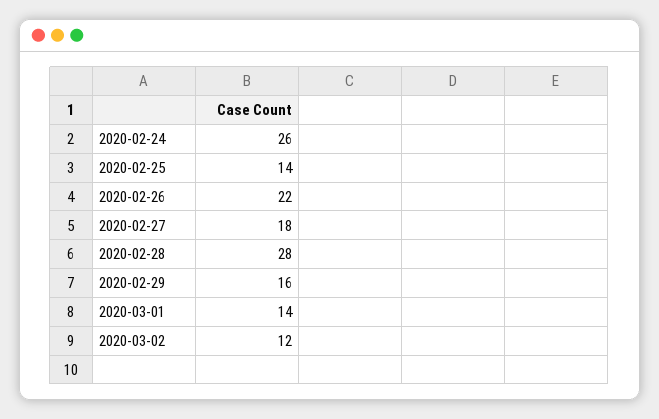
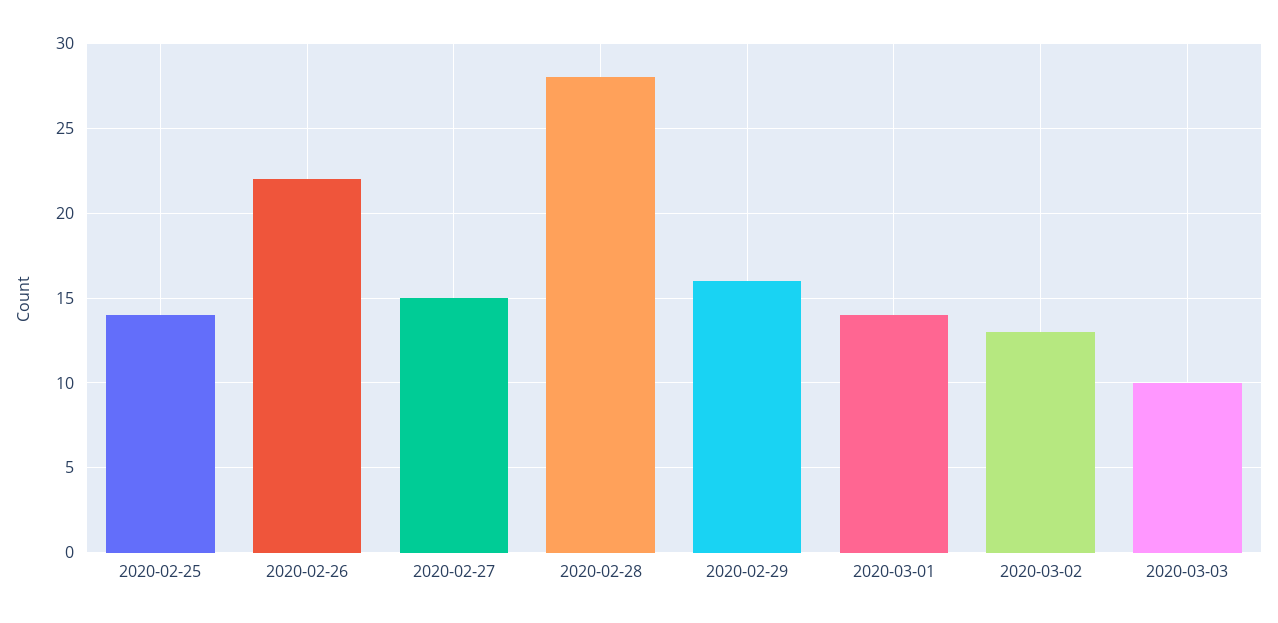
2020-02-24: 26 -> none
2020-02-27: 18 -> 15
2020-03-02: 12 -> 13
2020-03-03: none -> 10

